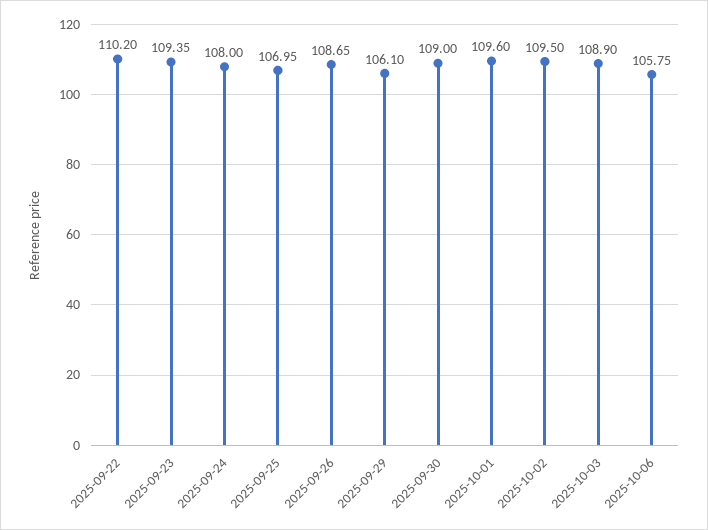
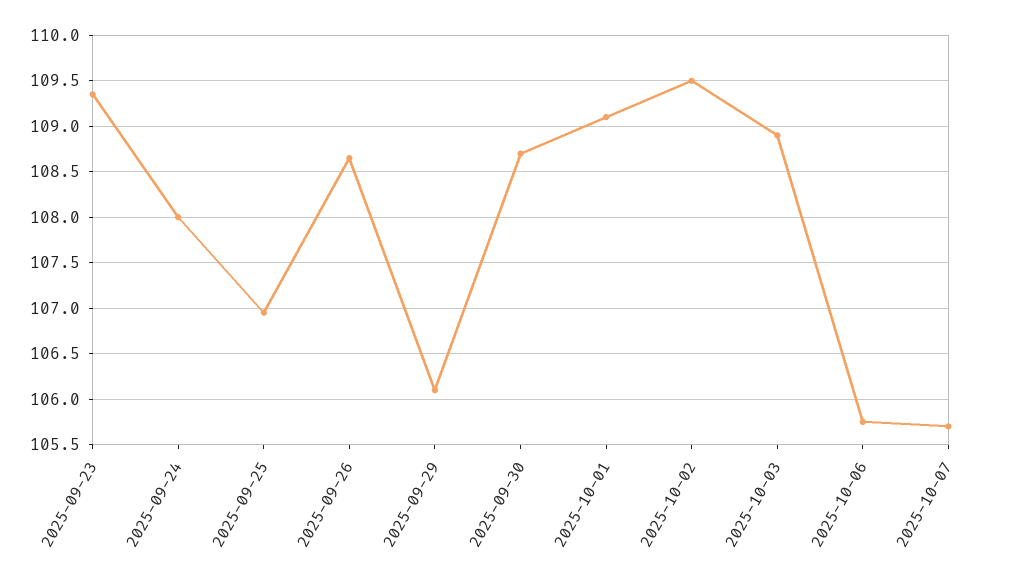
2025-09-22: 110.2 -> none
2025-09-30: 109 -> 108.7
2025-10-01: 109.6 -> 109.1
2025-10-07: none -> 105.7

